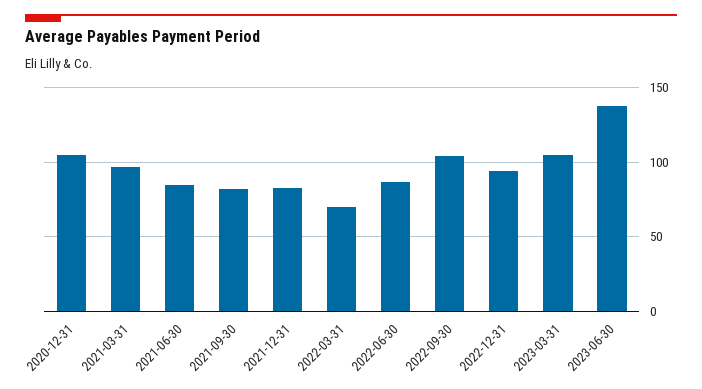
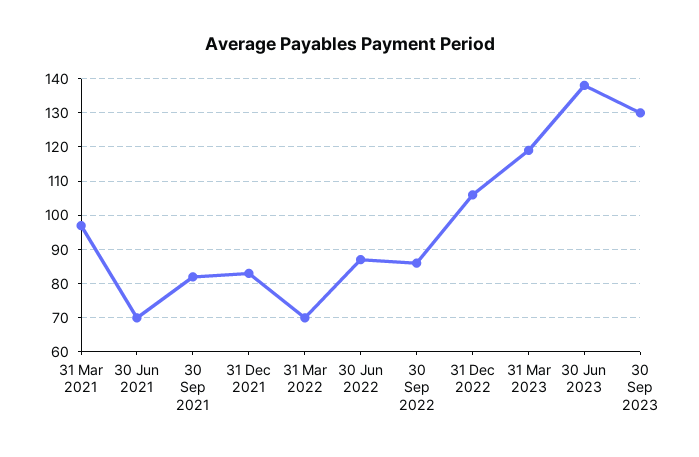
2020-12-31: 105 -> none
2021-06-30: 85 -> 70
2022-09-30: 105 -> 85
2022-12-31: 95 -> 105
2023-03-31: 105 -> 120
30 Sep 2023: none -> 130

